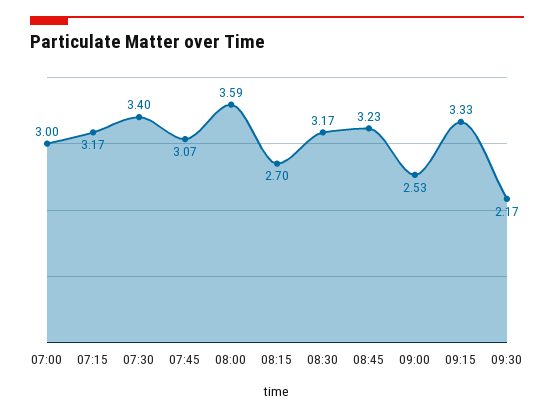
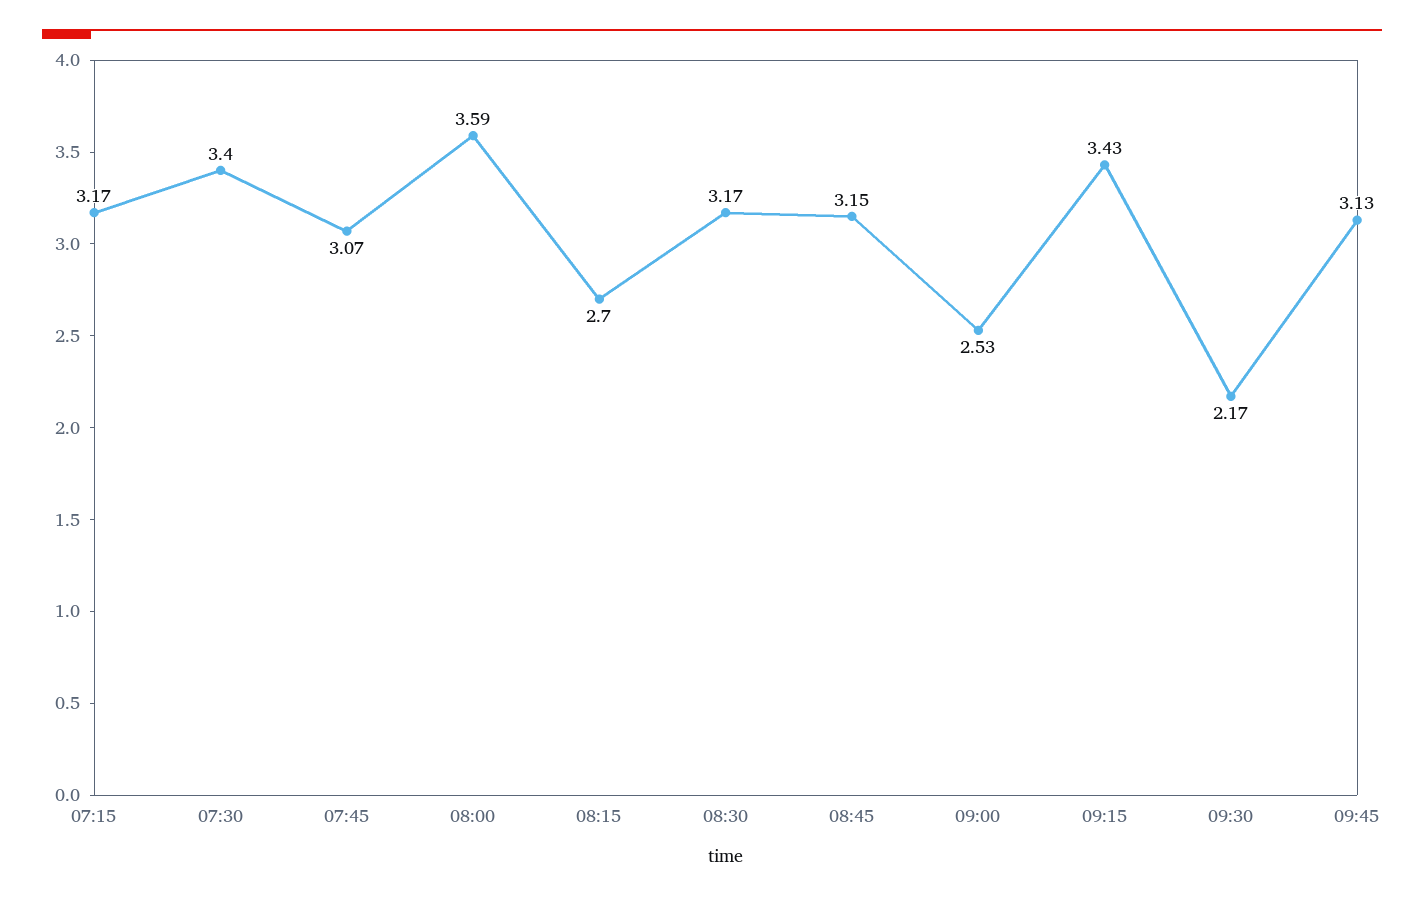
07:00: 3 -> none
08:45: 3.23 -> 3.15
09:15: 3.33 -> 3.43
09:45: none -> 3.13

